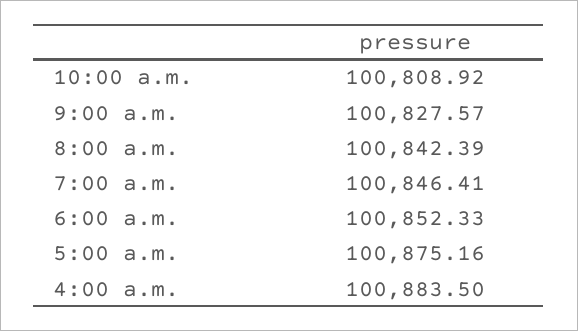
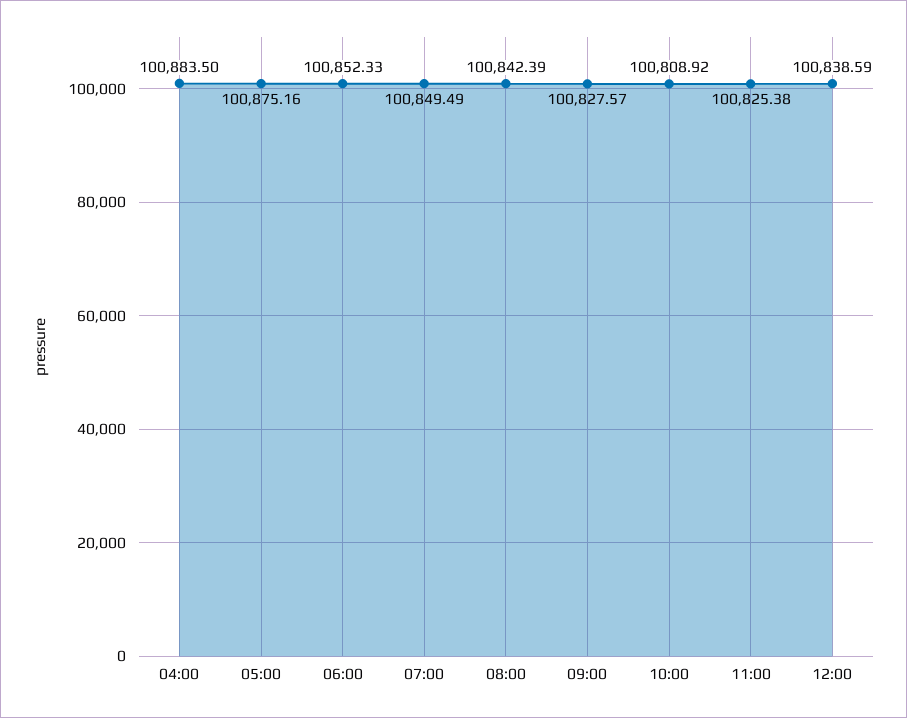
7:00 a.m.: 100846.41 -> 100849.49
11:00: none -> 100825.38
12:00: none -> 100838.59

